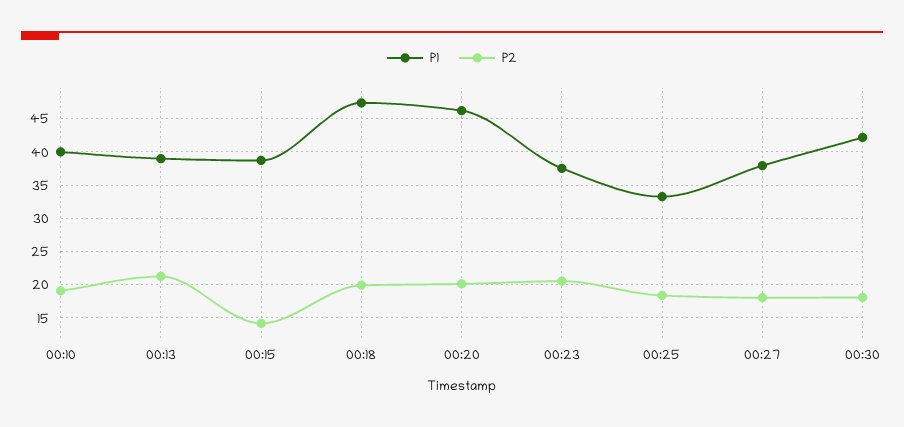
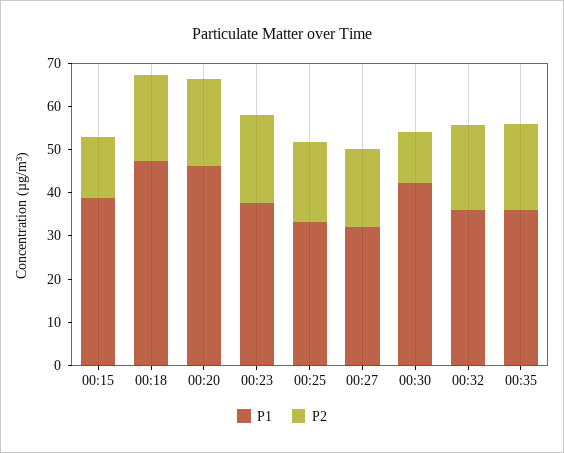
P1, 00:10: 40 -> none
P2, 00:10: 19 -> none
P1, 00:13: 39 -> none
P2, 00:13: 21 -> none
P1, 00:27: 38 -> 32
P2, 00:30: 18 -> 12
P1, 00:32: none -> 36
P2, 00:32: none -> 20
P1, 00:35: none -> 36
P2, 00:35: none -> 20

